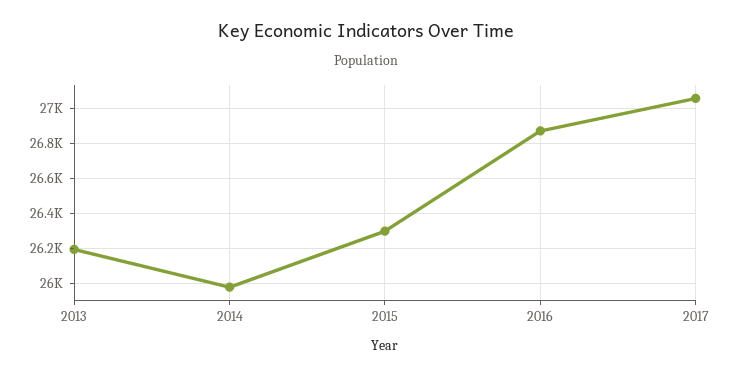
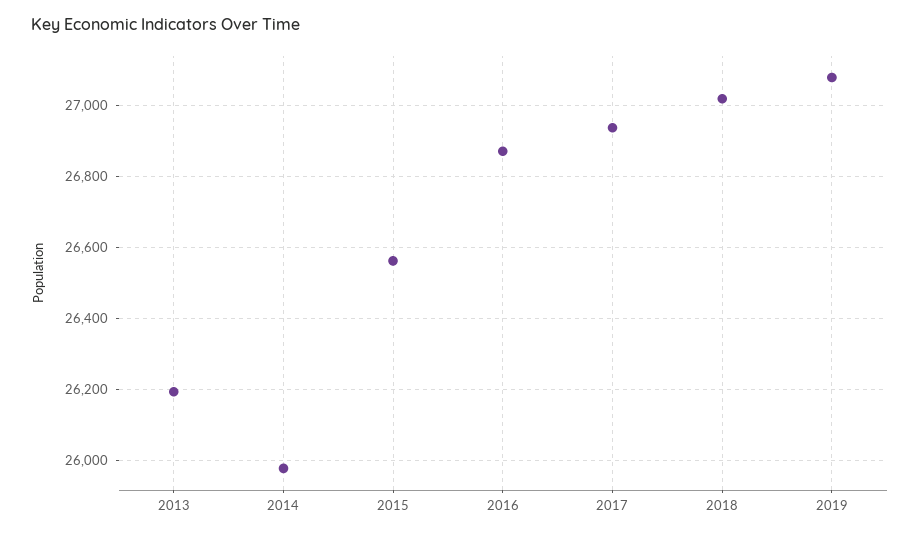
2015: 26300 -> 26560
2017: 27050 -> 26940
2018: none -> 27020
2019: none -> 27080

